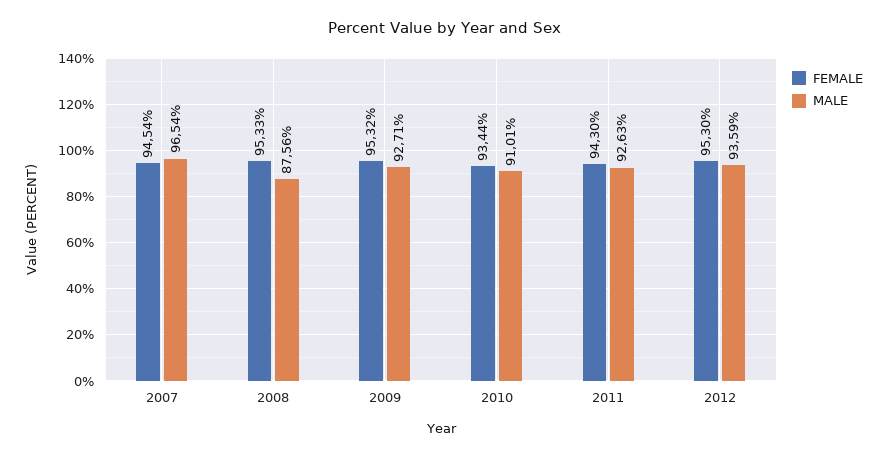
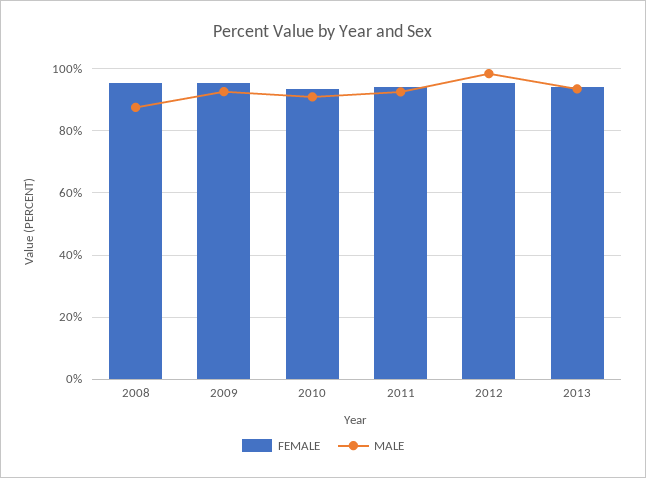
FEMALE, 2007: 94.54 -> none
MALE, 2007: 96.54 -> none
MALE, 2012: 93.59 -> 98
FEMALE, 2013: none -> 94
MALE, 2013: none -> 94

